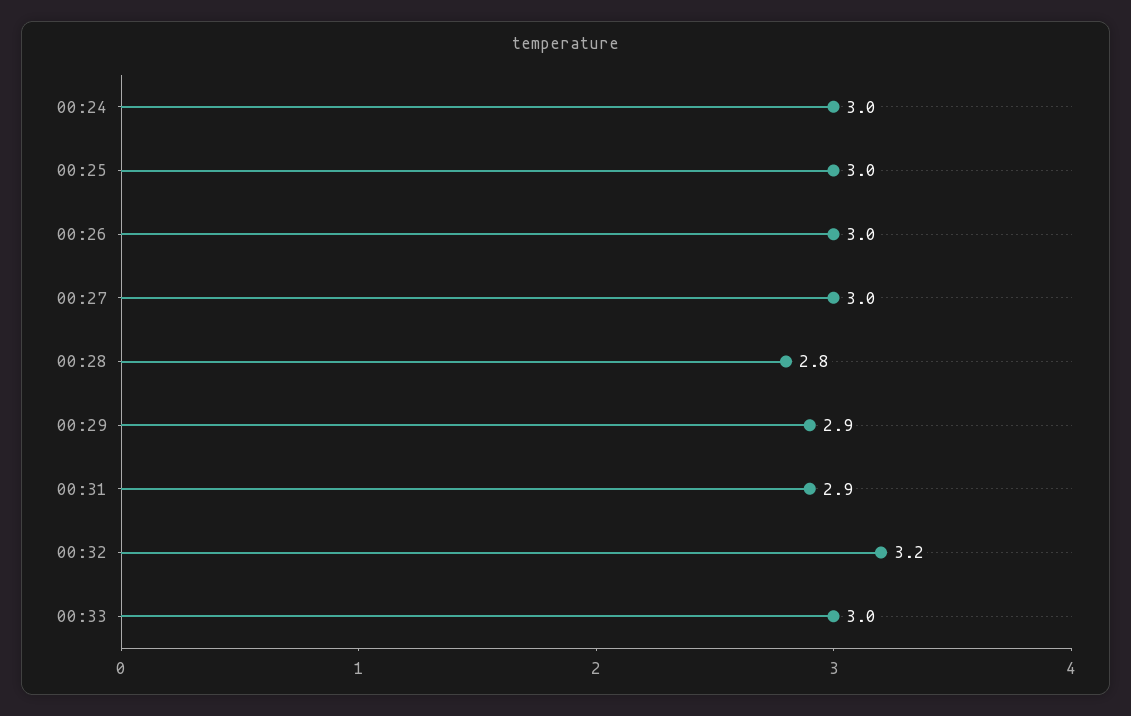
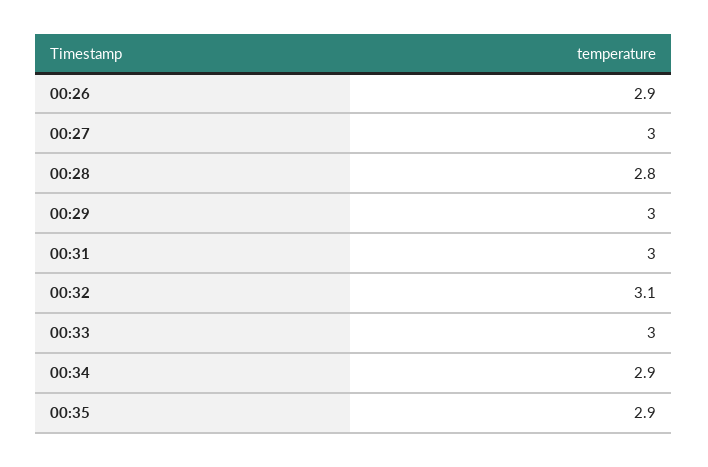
00:24: 3 -> none
00:25: 3 -> none
00:26: 3 -> 2.9
00:29: 2.9 -> 3
00:31: 2.9 -> 3
00:32: 3.2 -> 3.1
00:34: none -> 2.9
00:35: none -> 2.9

